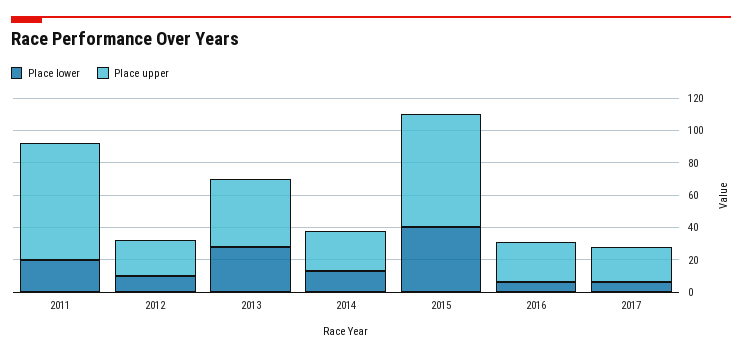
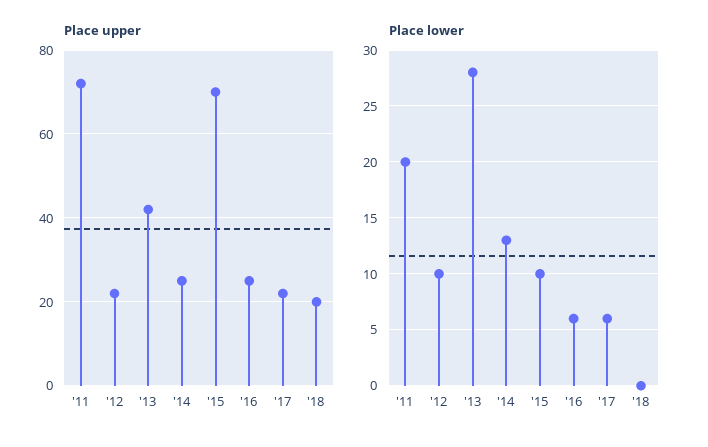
Place lower, 2015: 40 -> 10
Place upper, '18: none -> 20
Place lower, '18: none -> 0

